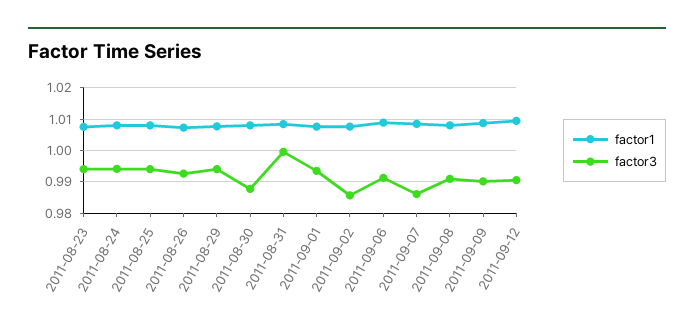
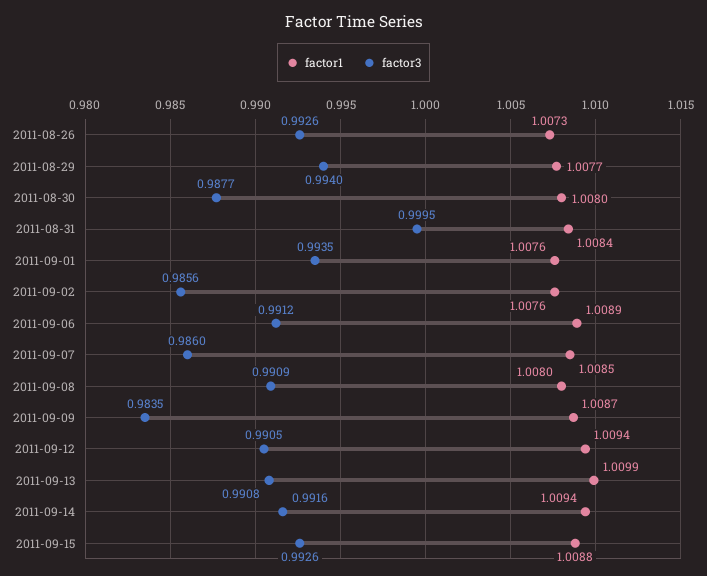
factor1, 2011-08-23: 1.008 -> none
factor3, 2011-08-23: 0.994 -> none
factor1, 2011-08-24: 1.008 -> none
factor3, 2011-08-24: 0.994 -> none
factor1, 2011-08-25: 1.008 -> none
factor3, 2011-08-25: 0.994 -> none
factor3, 2011-09-09: 0.99 -> 0.9835
factor1, 2011-09-13: none -> 1.0099
factor3, 2011-09-13: none -> 0.9908
factor1, 2011-09-14: none -> 1.0094
factor3, 2011-09-14: none -> 0.9916
factor1, 2011-09-15: none -> 1.0088
factor3, 2011-09-15: none -> 0.9926

